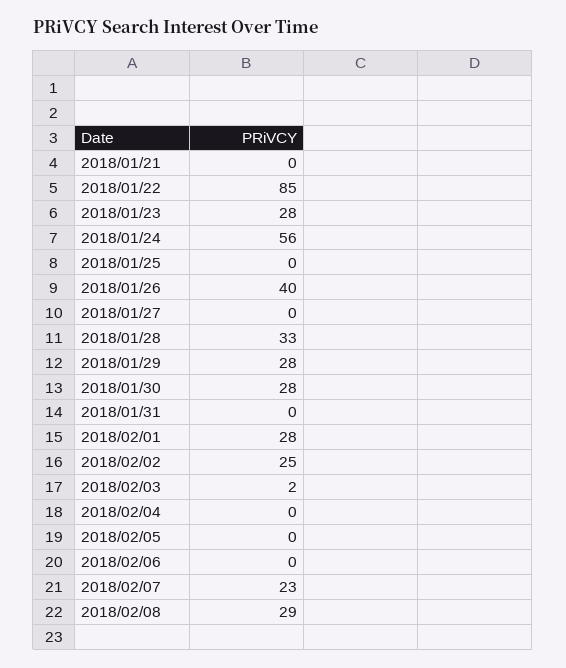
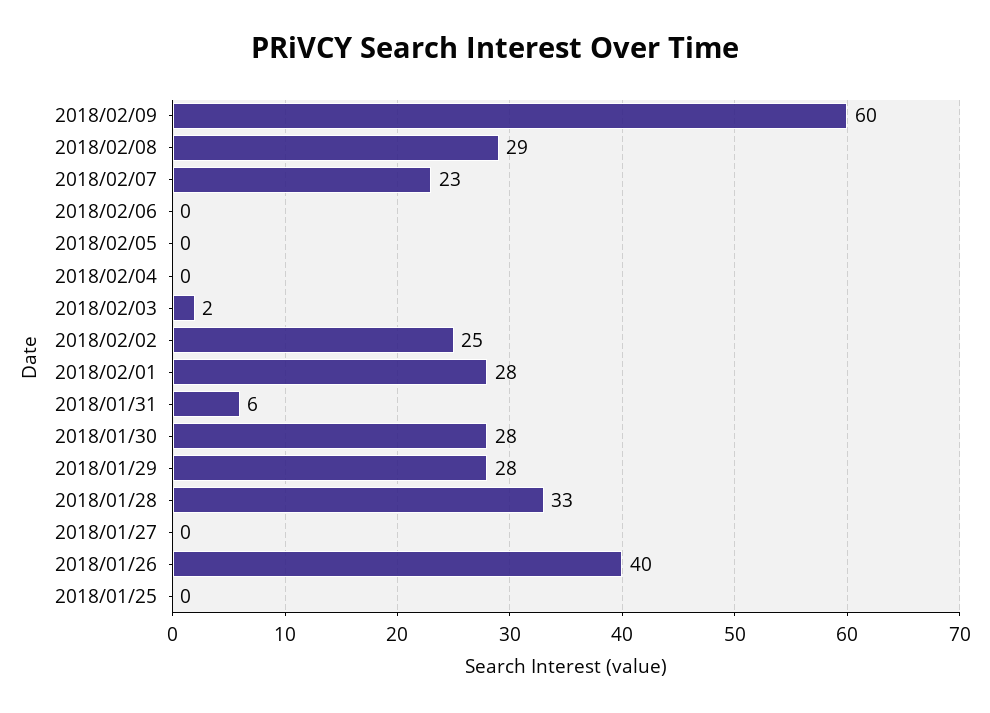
2018/01/21: 0 -> none
2018/01/22: 85 -> none
2018/01/23: 28 -> none
2018/01/24: 56 -> none
2018/01/31: 0 -> 6
2018/02/09: none -> 60

